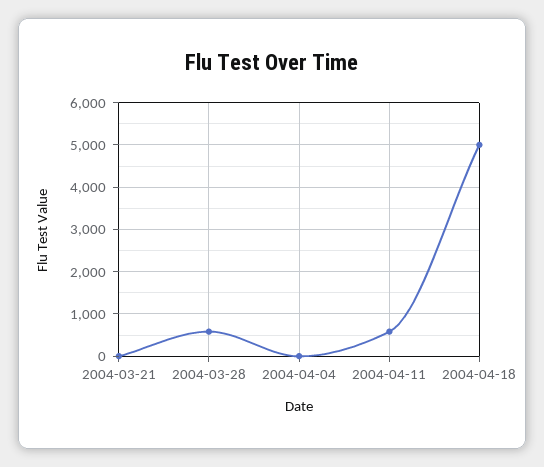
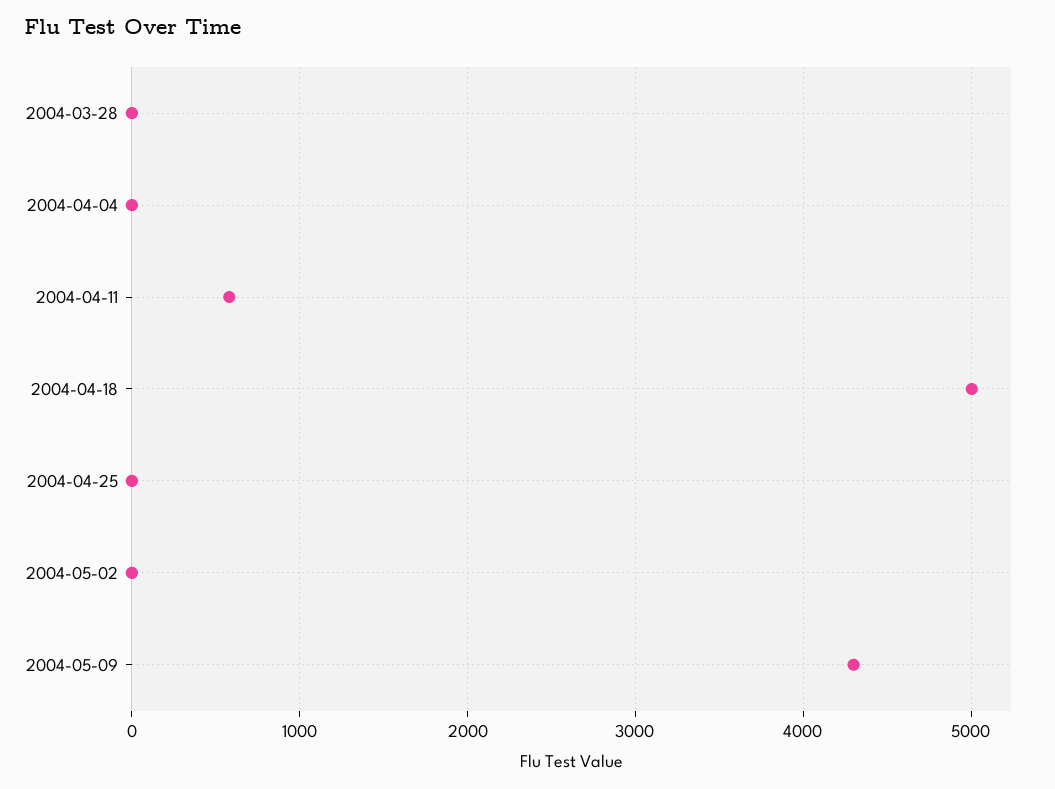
2004-03-21: 0 -> none
2004-03-28: 600 -> 0
2004-04-25: none -> 0
2004-05-02: none -> 0
2004-05-09: none -> 4300

